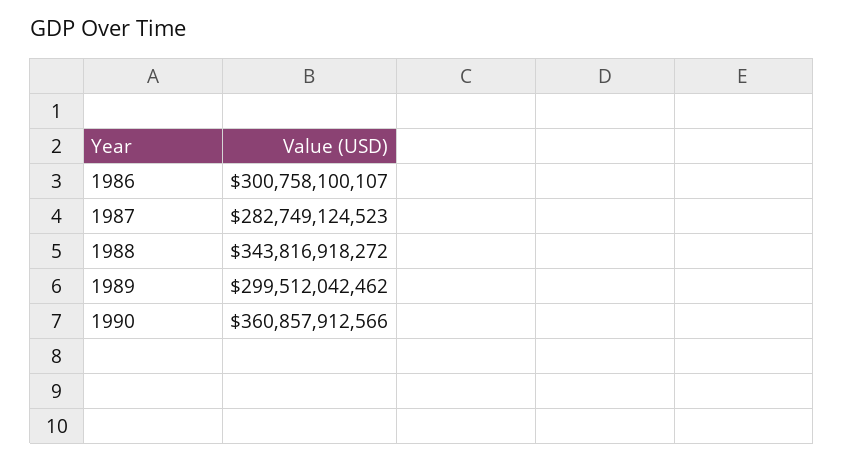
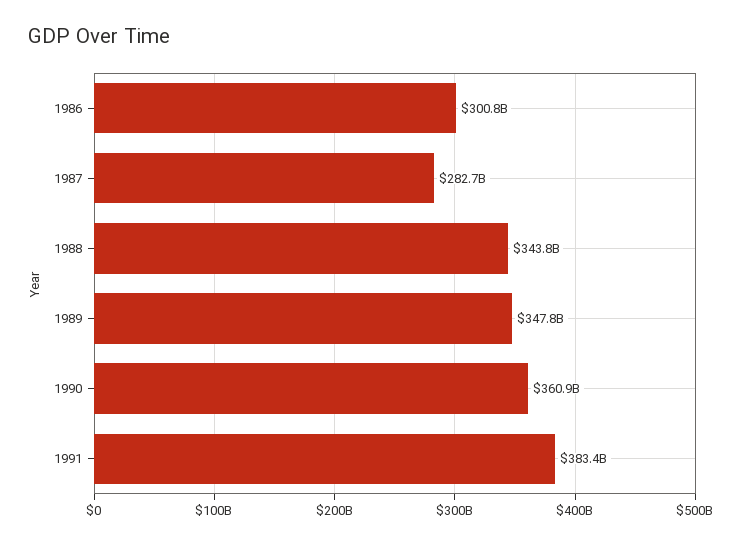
1989: 299512042462 -> 347800000000
1991: none -> 383400000000

